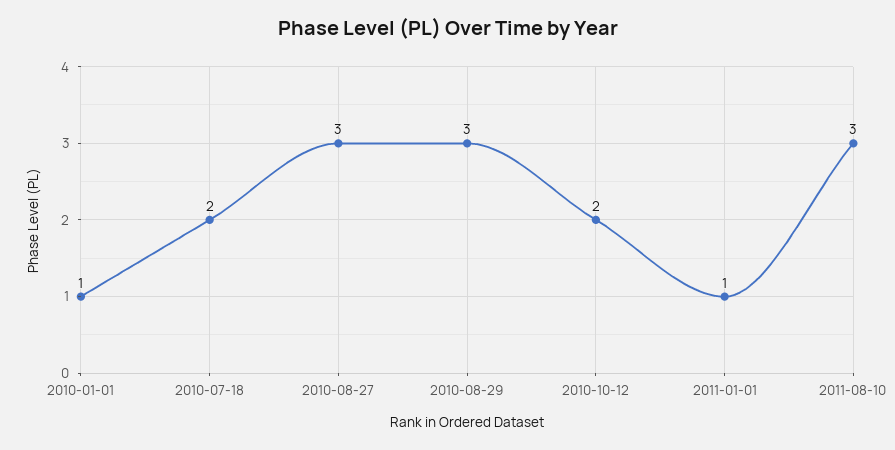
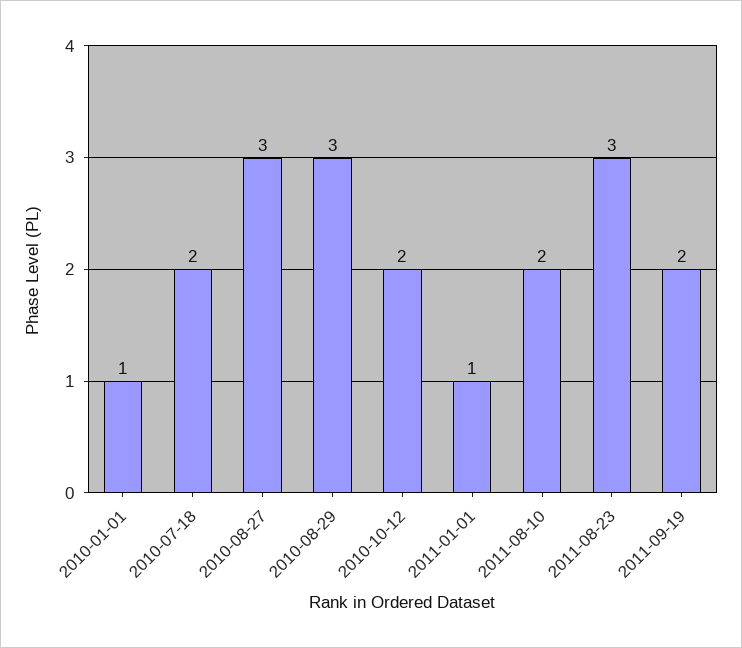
2011-08-10: 3 -> 2
2011-08-23: none -> 3
2011-09-19: none -> 2

